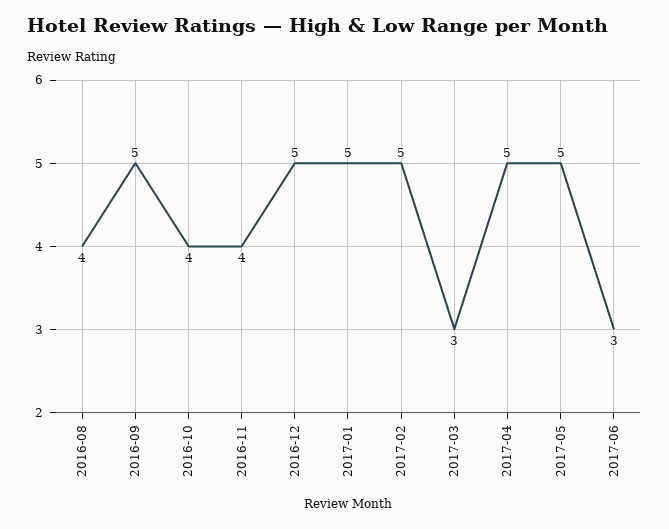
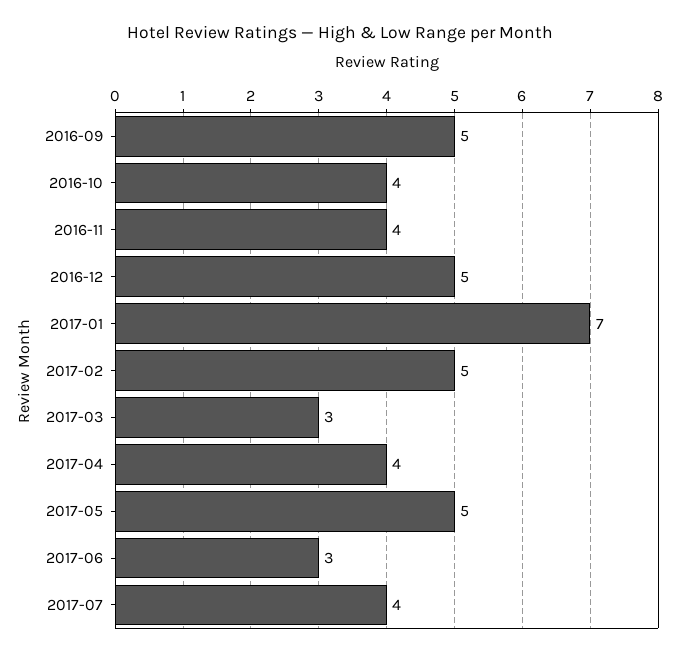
2016-08: 4 -> none
2017-01: 5 -> 7
2017-04: 5 -> 4
2017-07: none -> 4

